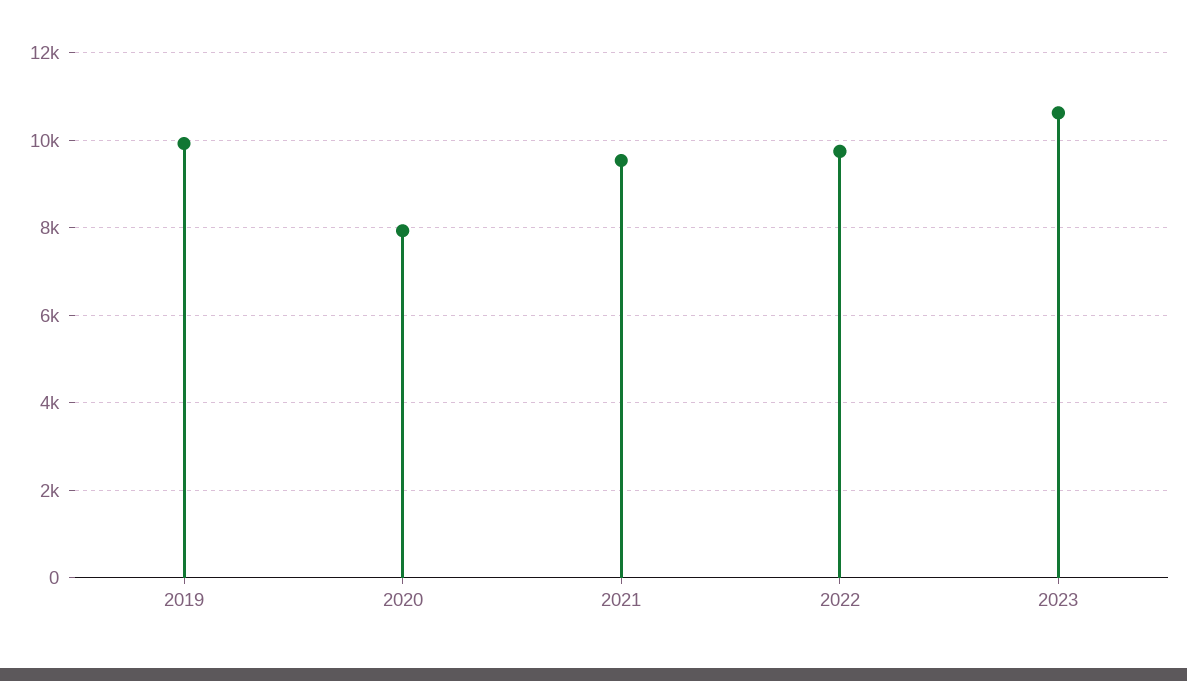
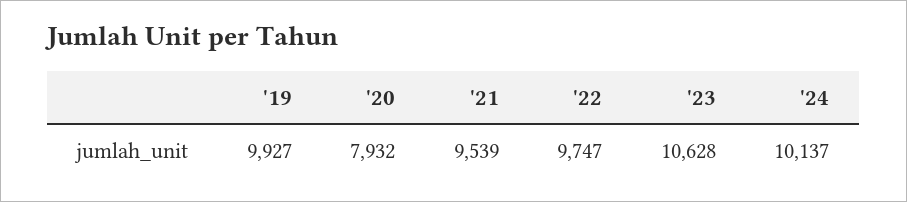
'24: none -> 10137

